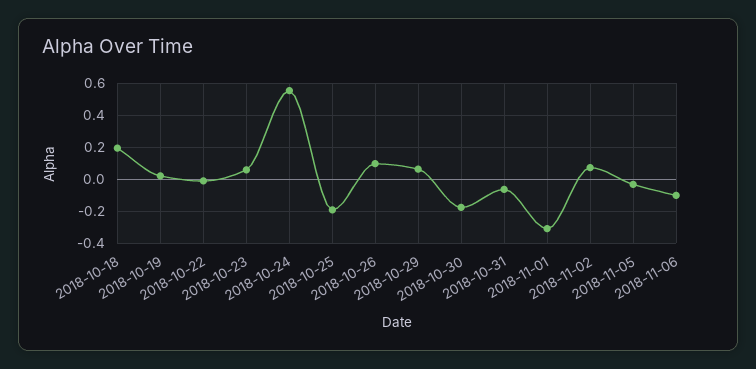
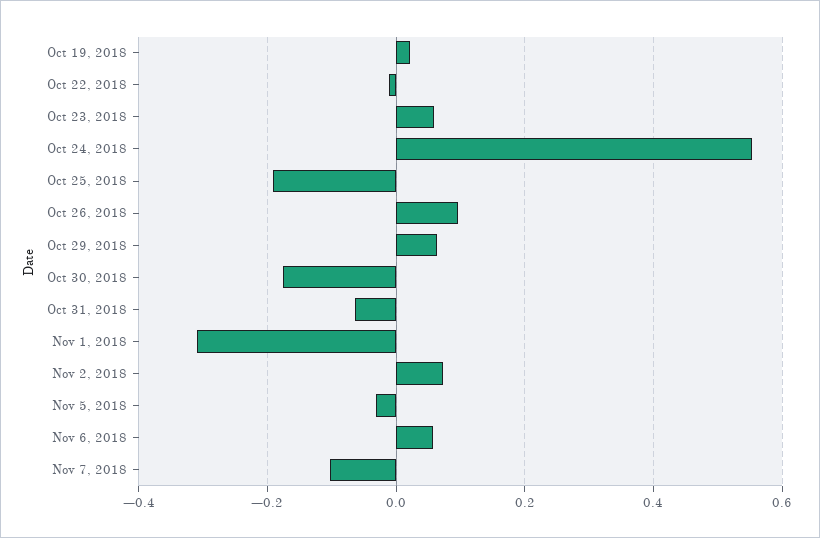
2018-10-18: 0.2 -> none
2018-11-06: -0.1 -> 0.06
Nov 7, 2018: none -> -0.1

